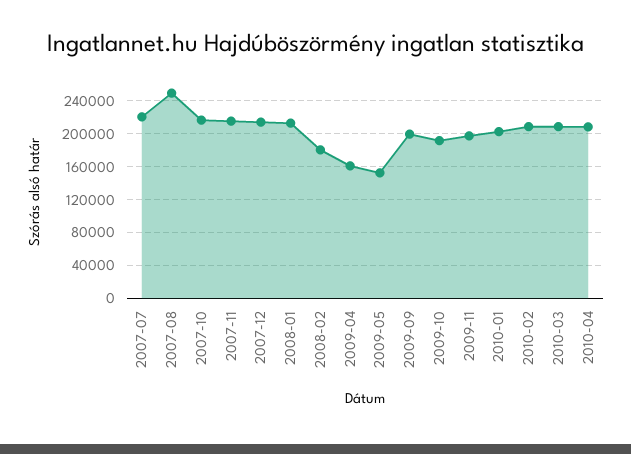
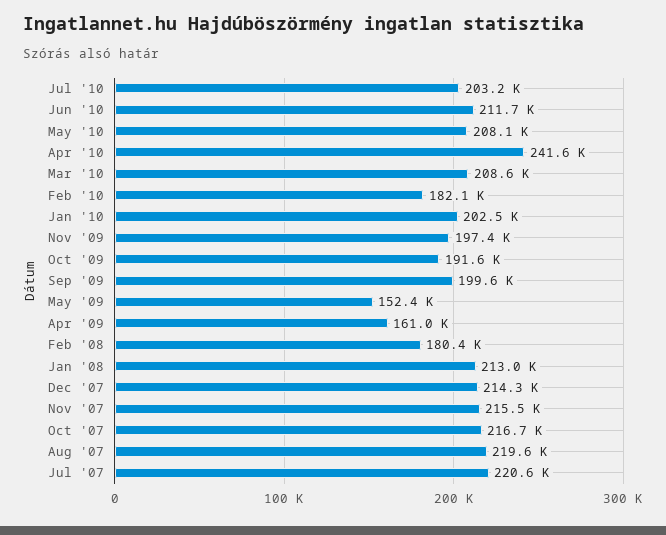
2007-08: 250000 -> 219600
2010-02: 210000 -> 182100
2010-04: 210000 -> 241600
Jul '10: none -> 203200
Jun '10: none -> 211700
May '10: none -> 208100

